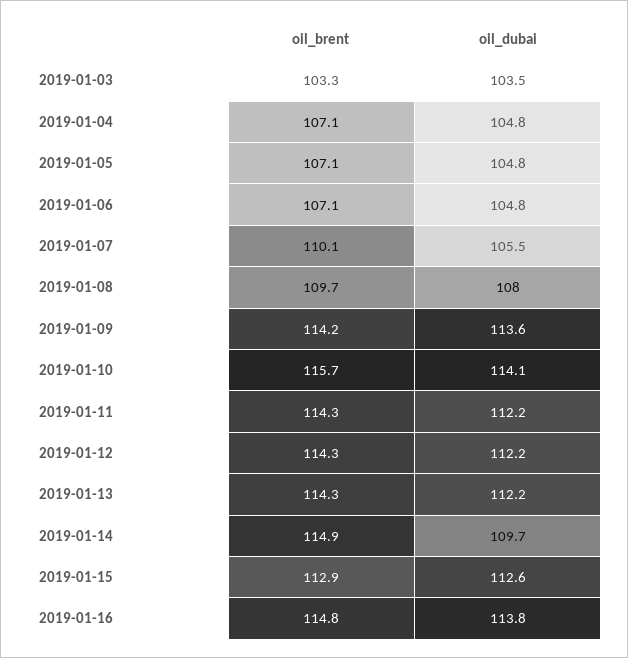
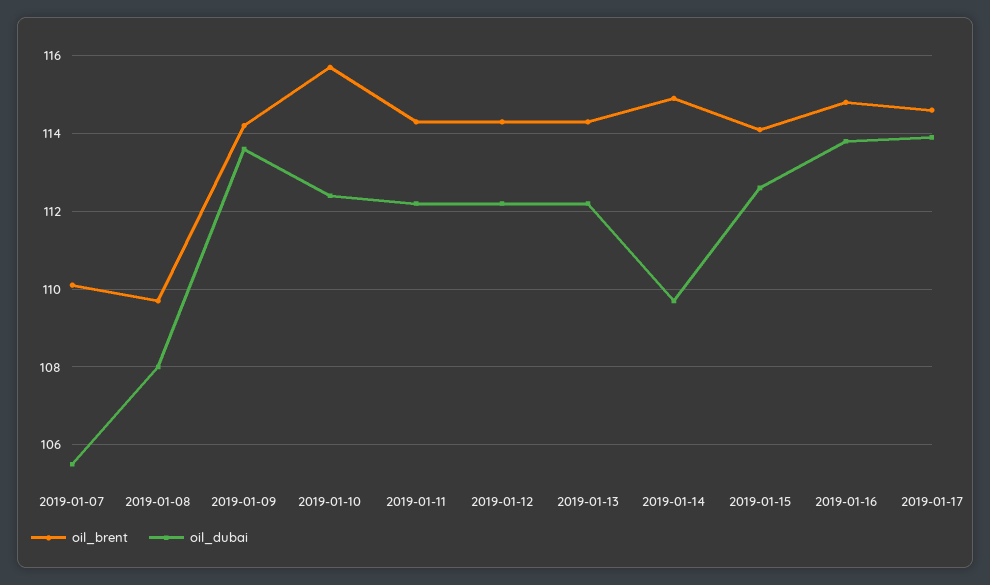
oil_brent, 2019-01-03: 103.3 -> none
oil_dubai, 2019-01-03: 103.5 -> none
oil_brent, 2019-01-04: 107.1 -> none
oil_dubai, 2019-01-04: 104.8 -> none
oil_brent, 2019-01-05: 107.1 -> none
oil_dubai, 2019-01-05: 104.8 -> none
oil_brent, 2019-01-06: 107.1 -> none
oil_dubai, 2019-01-06: 104.8 -> none
oil_dubai, 2019-01-10: 114.1 -> 112.5
oil_brent, 2019-01-15: 112.9 -> 114
oil_brent, 2019-01-17: none -> 114.5
oil_dubai, 2019-01-17: none -> 114

